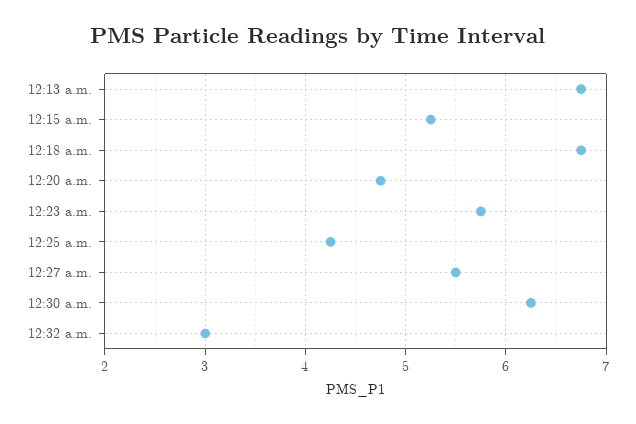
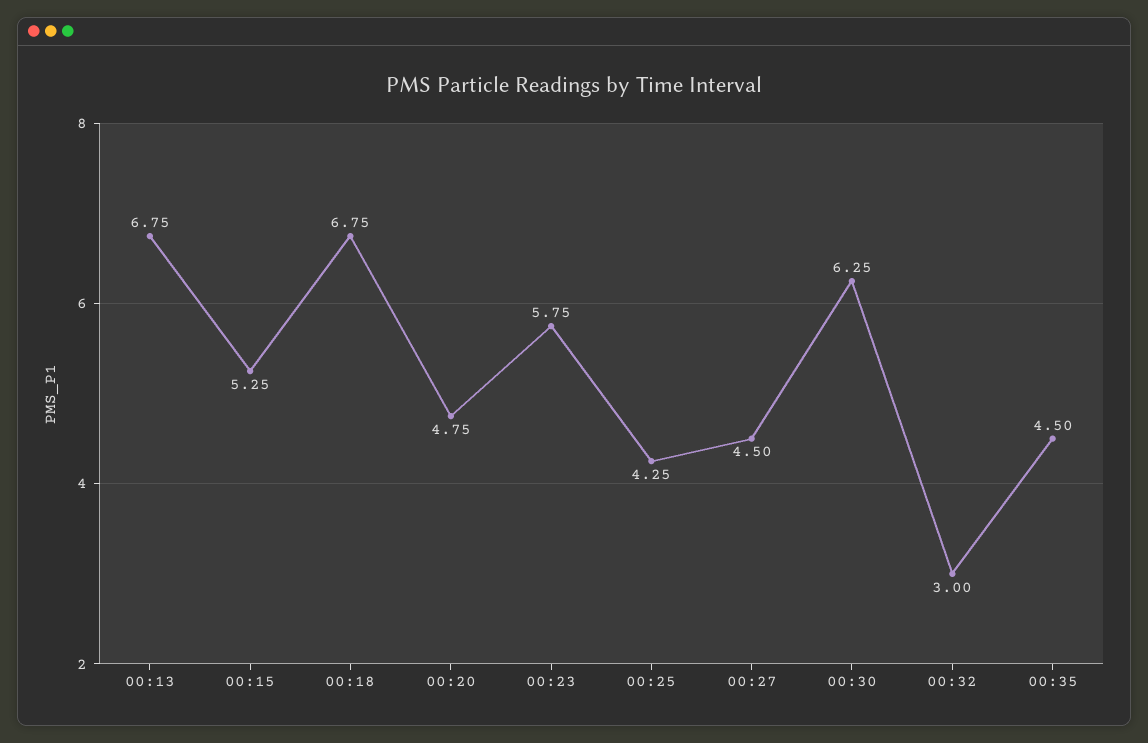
12:27 a.m.: 5.5 -> 4.5
00:35: none -> 4.5

